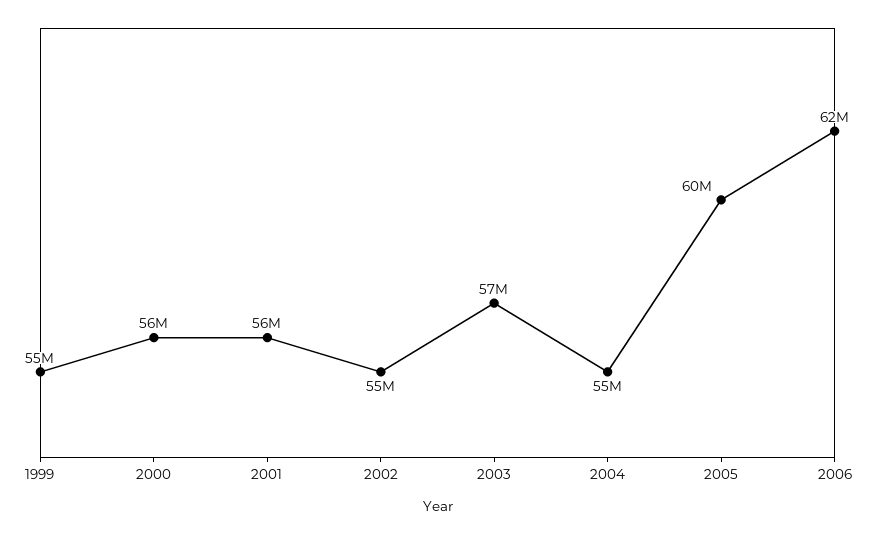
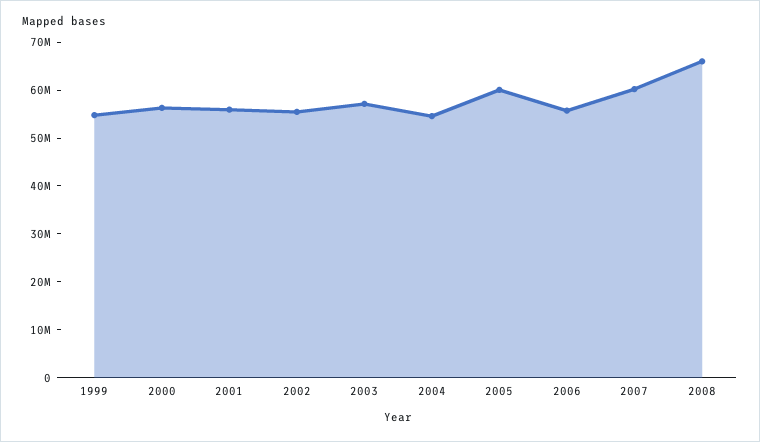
2006: 62000000 -> 56000000
2007: none -> 60000000
2008: none -> 66000000

